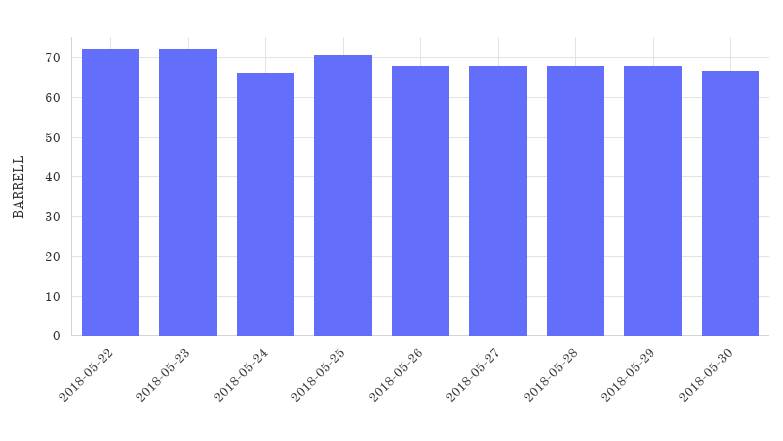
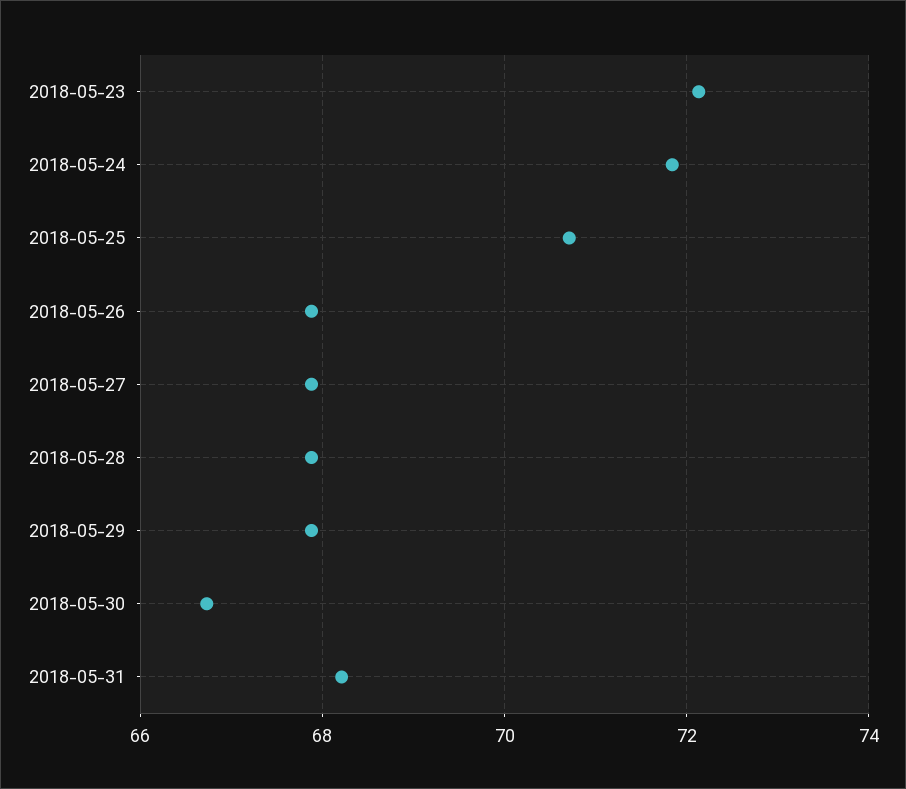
2018-05-22: 72 -> none
2018-05-24: 66 -> 71.8
2018-05-31: none -> 68.2

